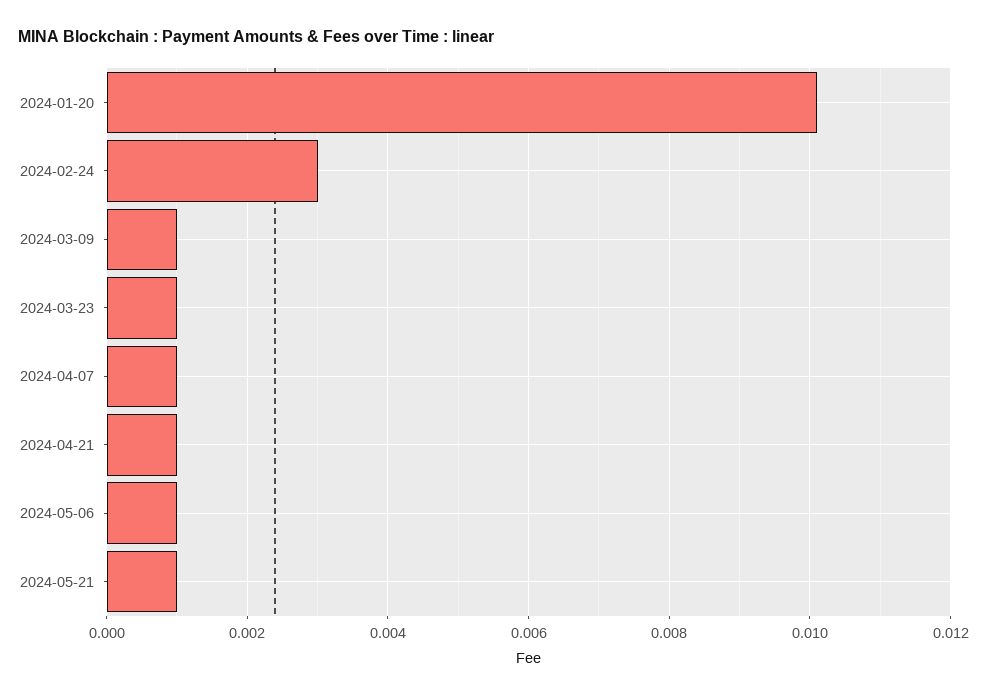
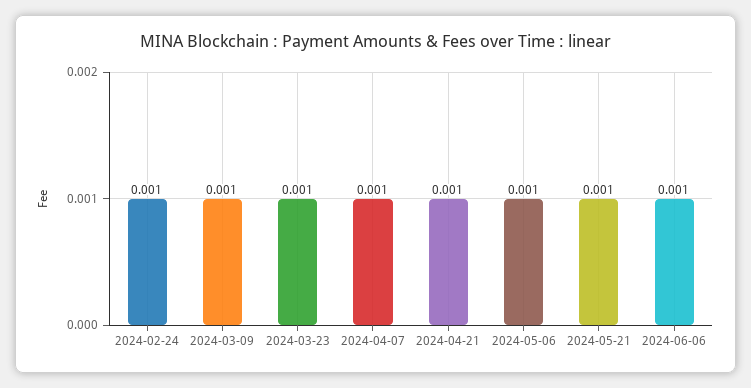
2024-01-20: 0.01 -> none
2024-02-24: 0.003 -> 0.001
2024-06-06: none -> 0.001

